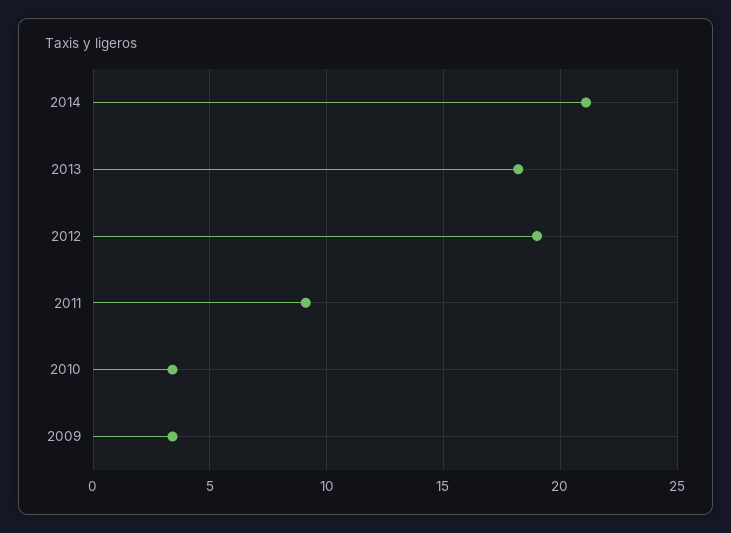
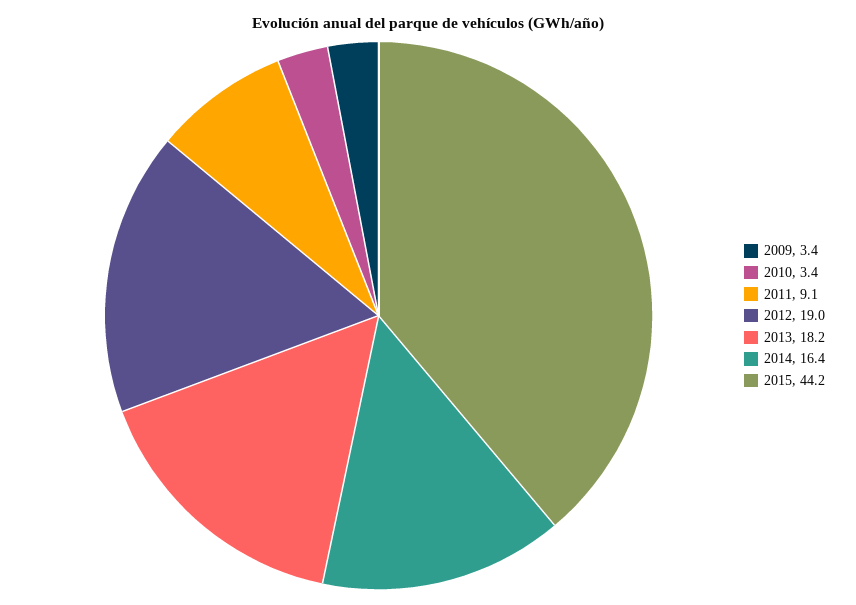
2014: 21 -> 16.4
2015: none -> 44.2

